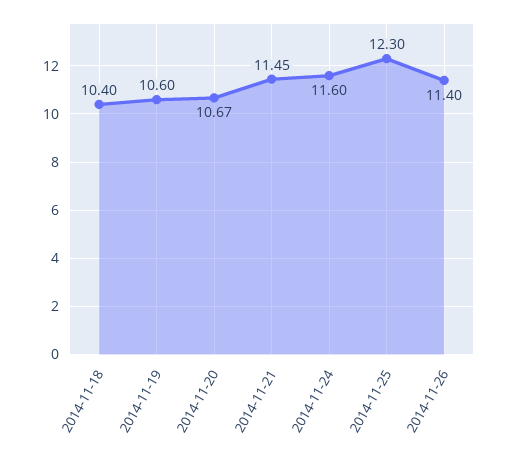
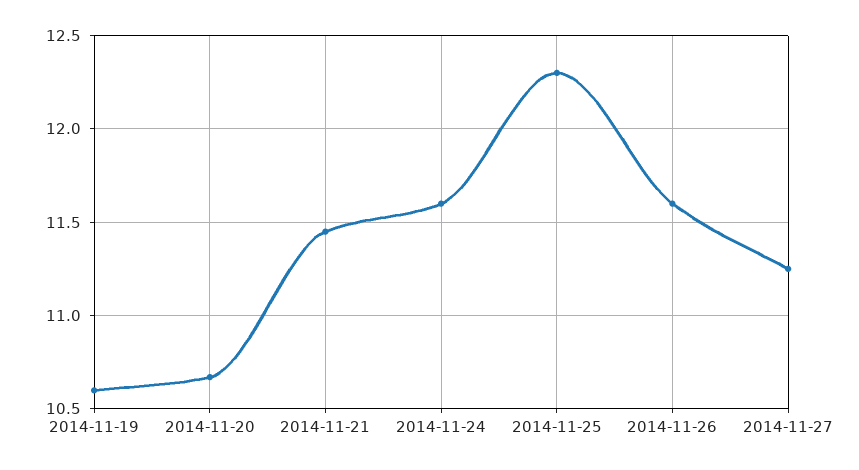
2014-11-18: 10.4 -> none
2014-11-26: 11.4 -> 11.6
2014-11-27: none -> 11.25

